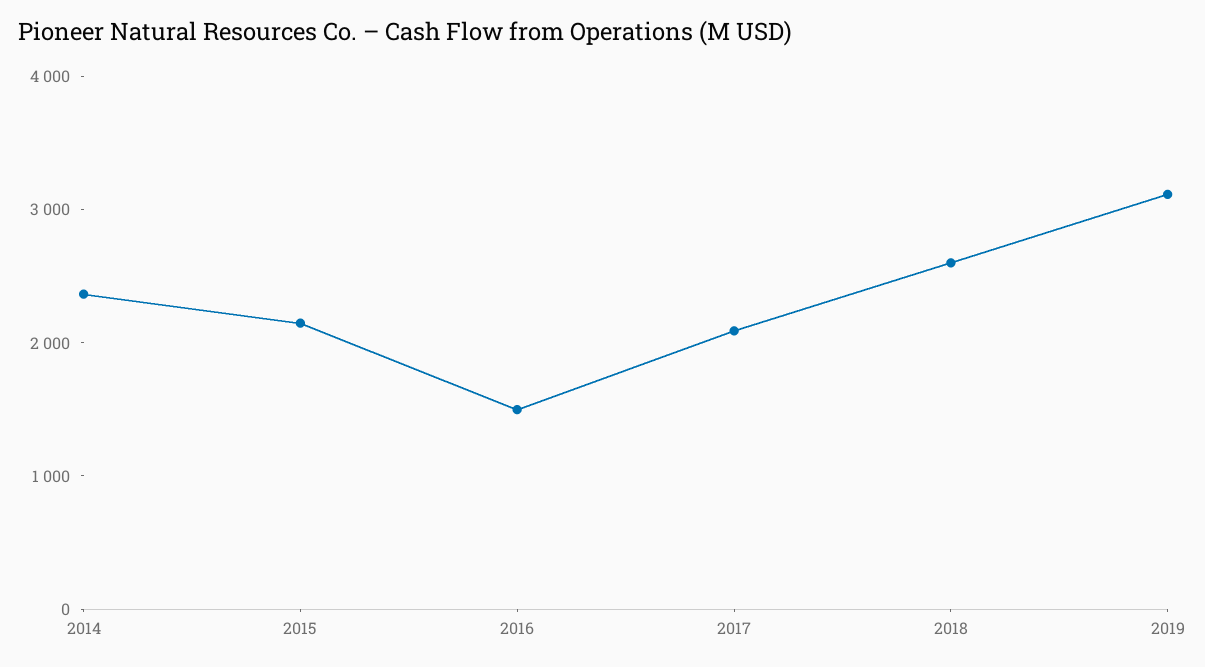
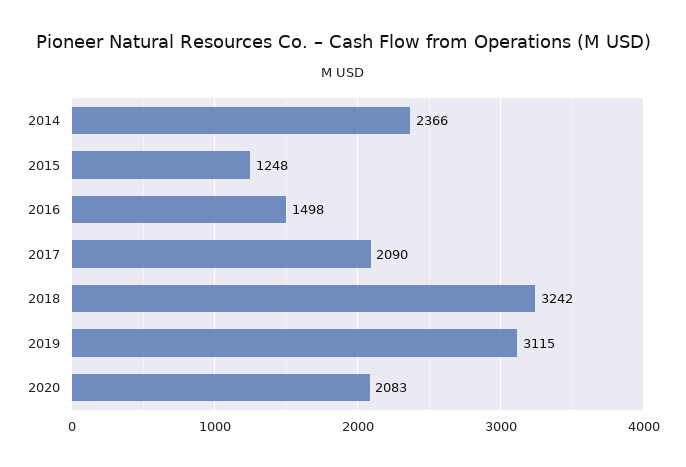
2015: 2200 -> 1248
2018: 2600 -> 3242
2020: none -> 2083

